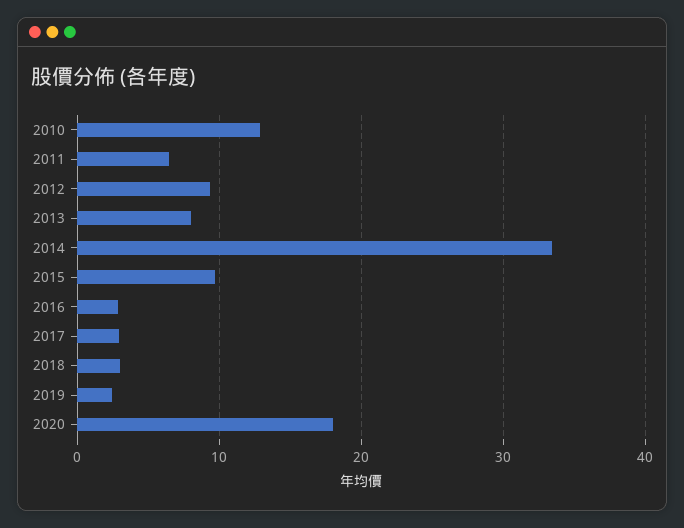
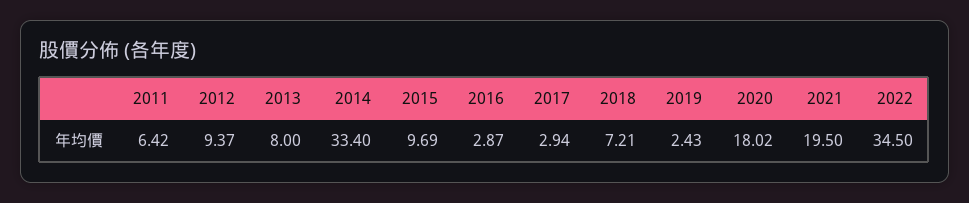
2010: 13 -> none
2018: 3 -> 7.21
2021: none -> 19.5
2022: none -> 34.5

